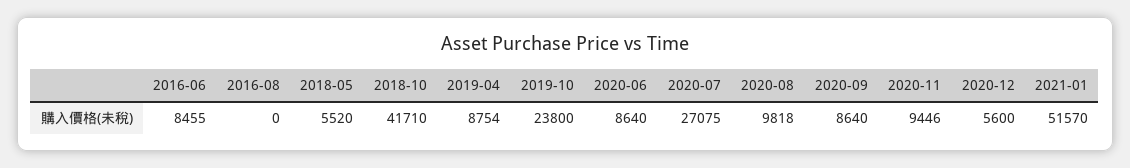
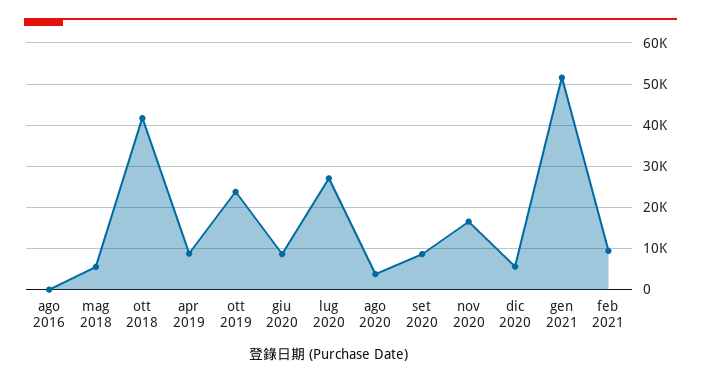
2016-06: 8455 -> none
2020-08: 9818 -> 4000
2020-11: 9446 -> 16000
feb 2021: none -> 10000

